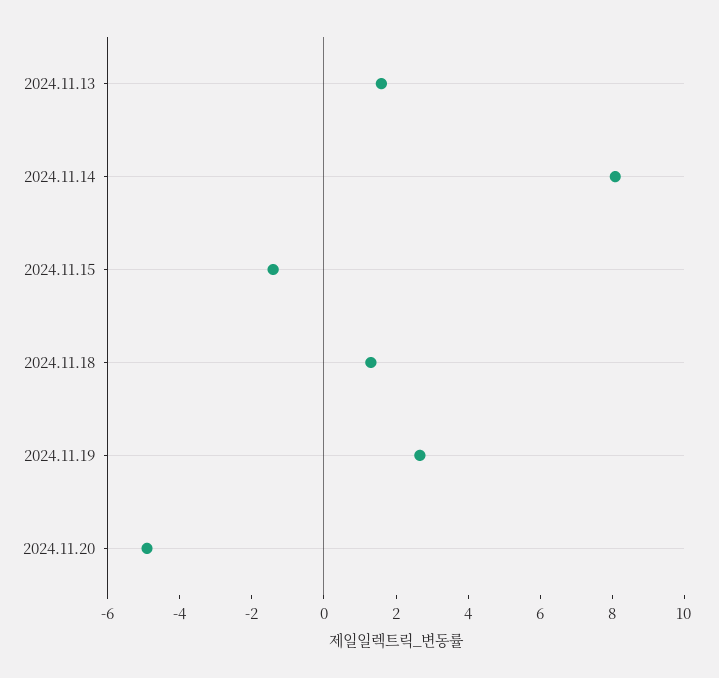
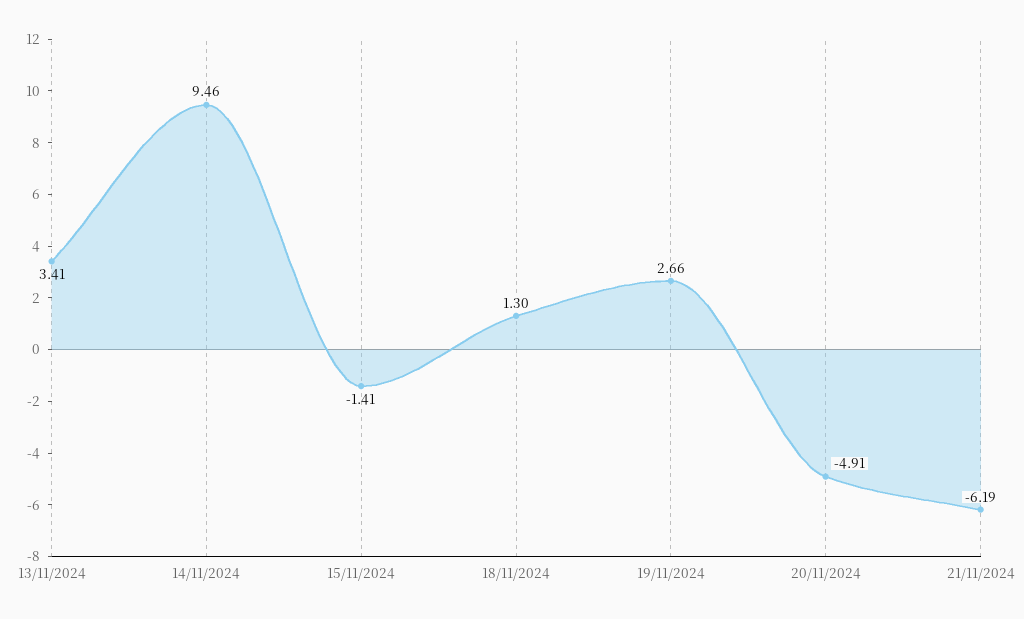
2024.11.13: 1.5 -> 3.41
2024.11.14: 8 -> 9.46
21/11/2024: none -> -6.19

